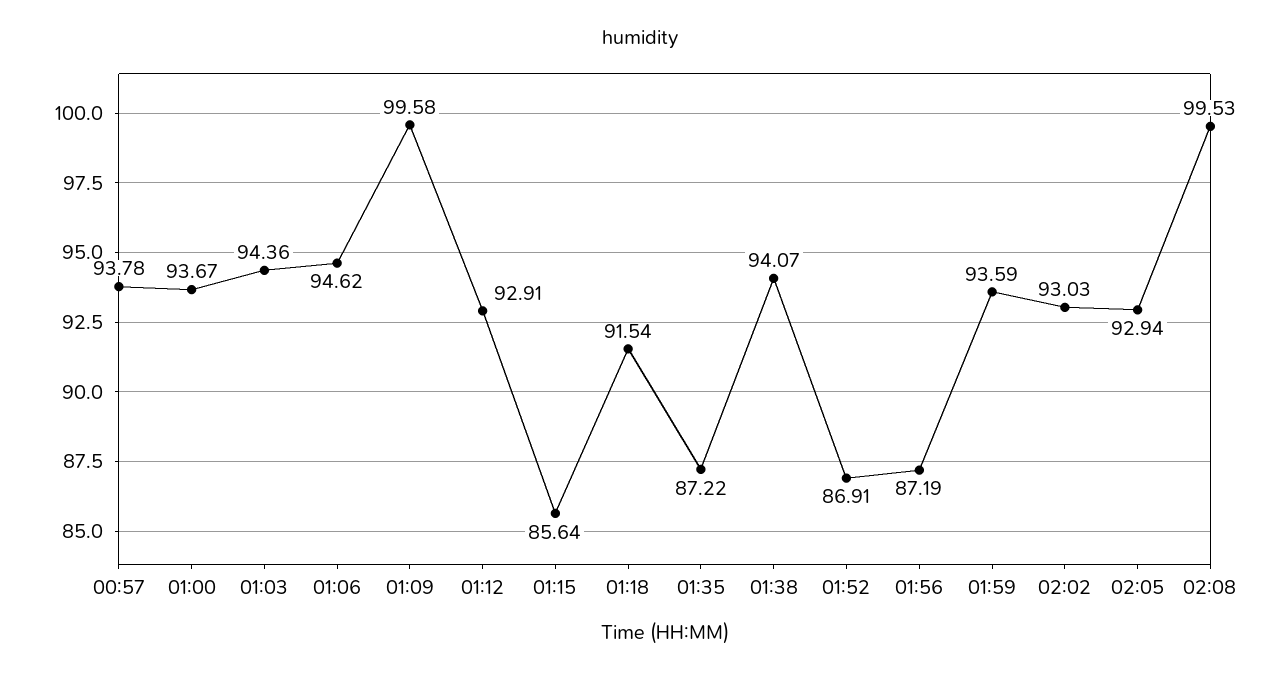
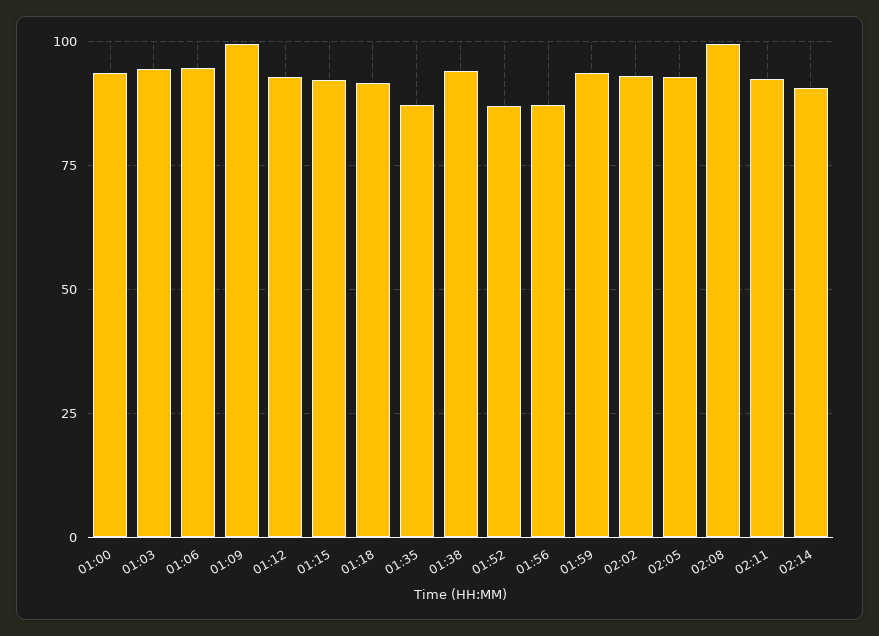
00:57: 93.78 -> none
01:15: 85.64 -> 92.5
02:11: none -> 92.5
02:14: none -> 90

